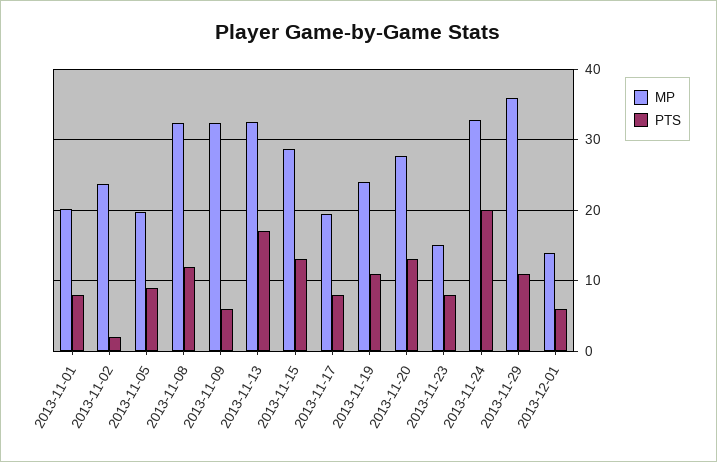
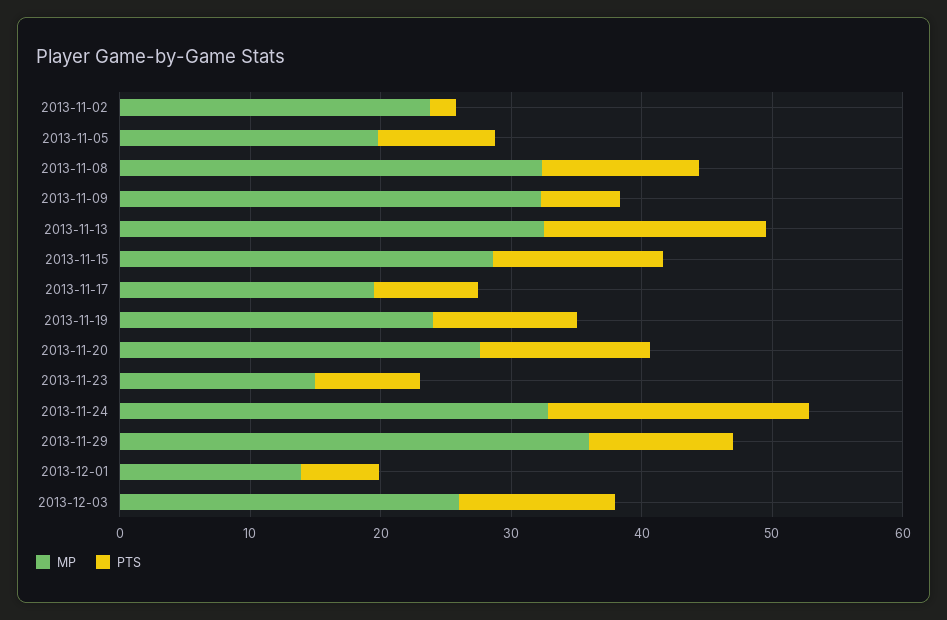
MP, 2013-11-01: 20 -> none
PTS, 2013-11-01: 8 -> none
MP, 2013-12-03: none -> 26
PTS, 2013-12-03: none -> 12

